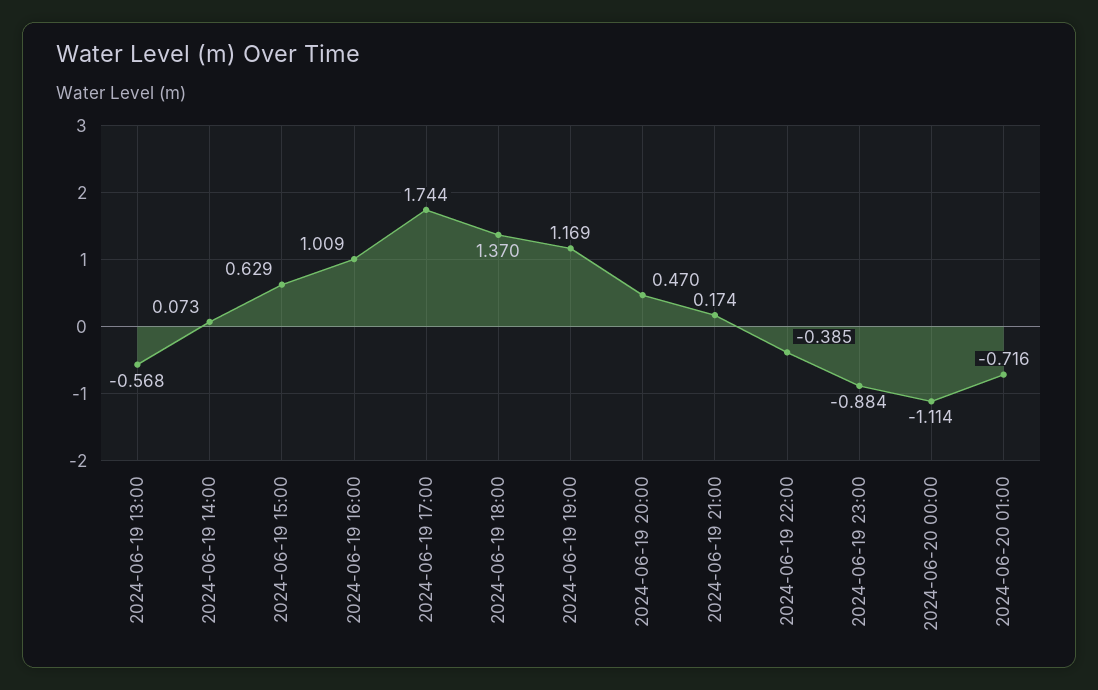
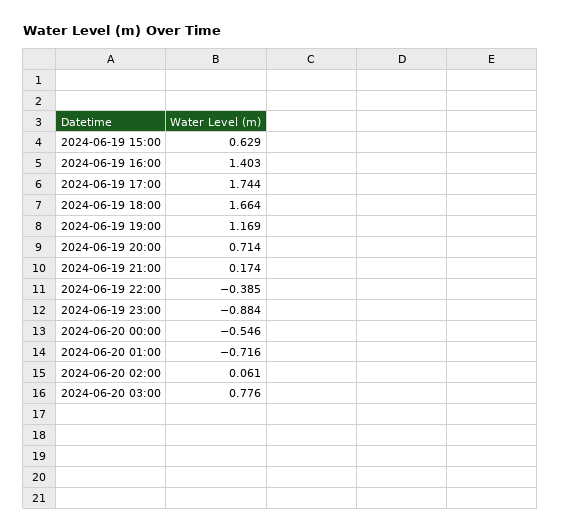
2024-06-19 13:00: -0.568 -> none
2024-06-19 14:00: 0.073 -> none
2024-06-19 16:00: 1.009 -> 1.403
2024-06-19 18:00: 1.37 -> 1.664
2024-06-19 20:00: 0.47 -> 0.714
2024-06-20 00:00: -1.114 -> -0.546
2024-06-20 02:00: none -> 0.061
2024-06-20 03:00: none -> 0.776

